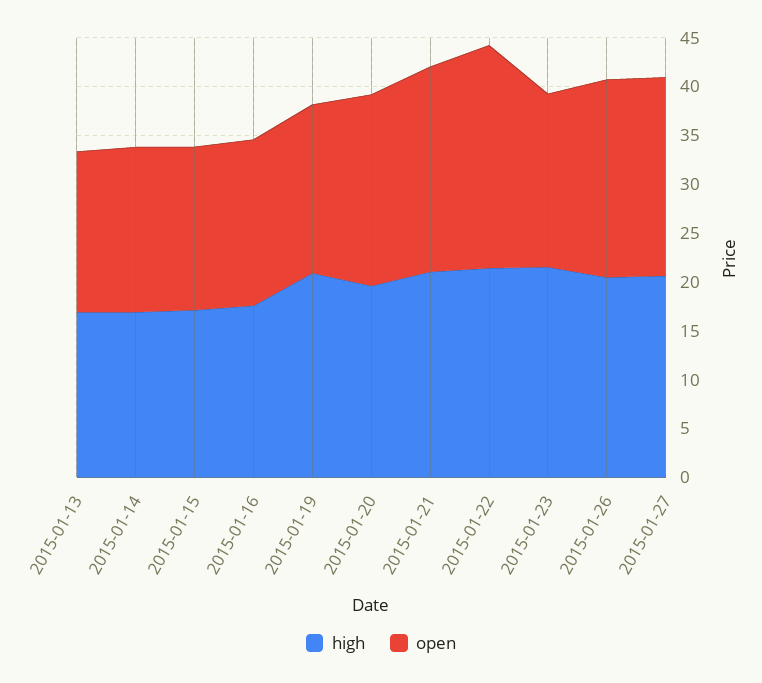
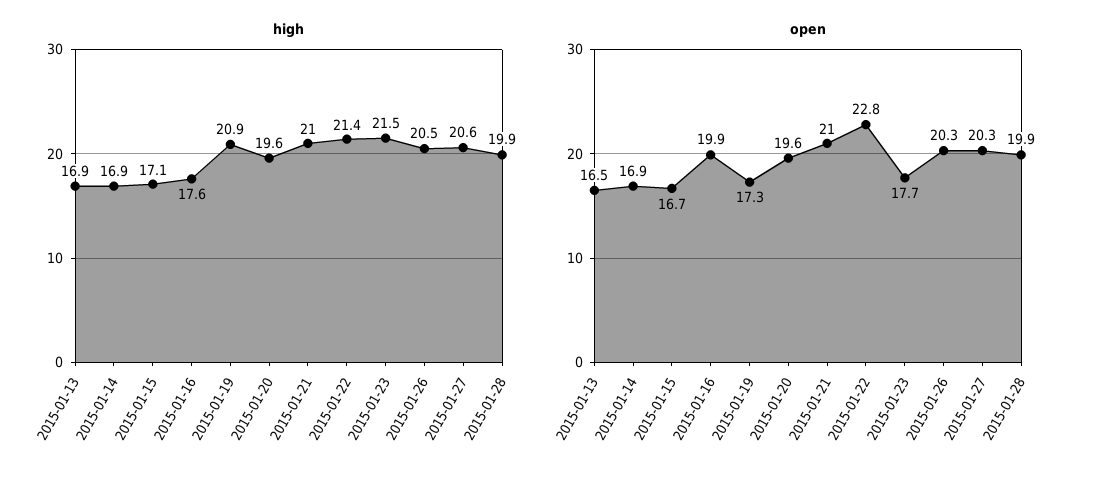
open, 2015-01-16: 17 -> 19.9
high, 2015-01-28: none -> 19.9
open, 2015-01-28: none -> 19.9

